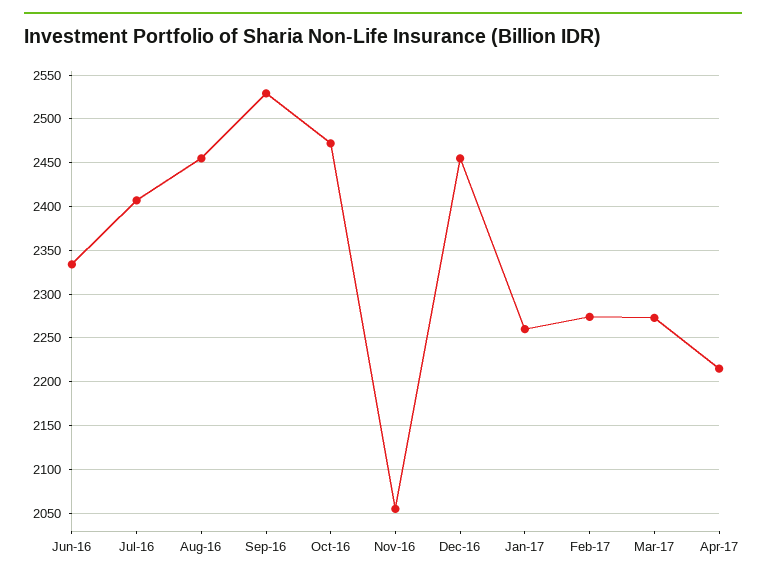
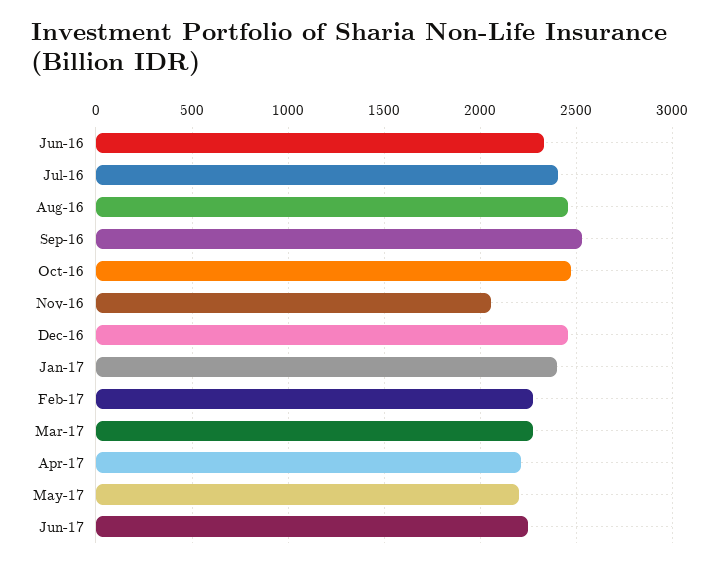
Jan-17: 2260 -> 2400
May-17: none -> 2200
Jun-17: none -> 2250

